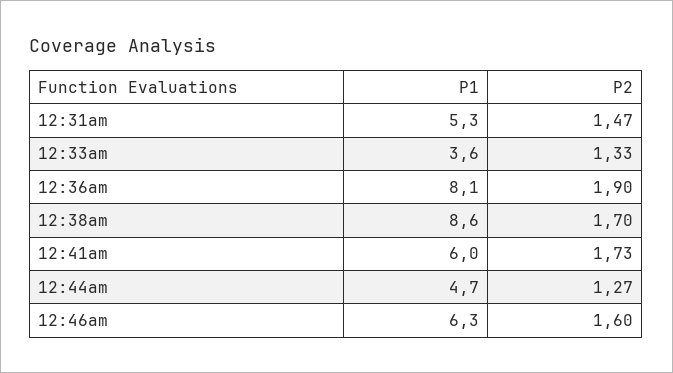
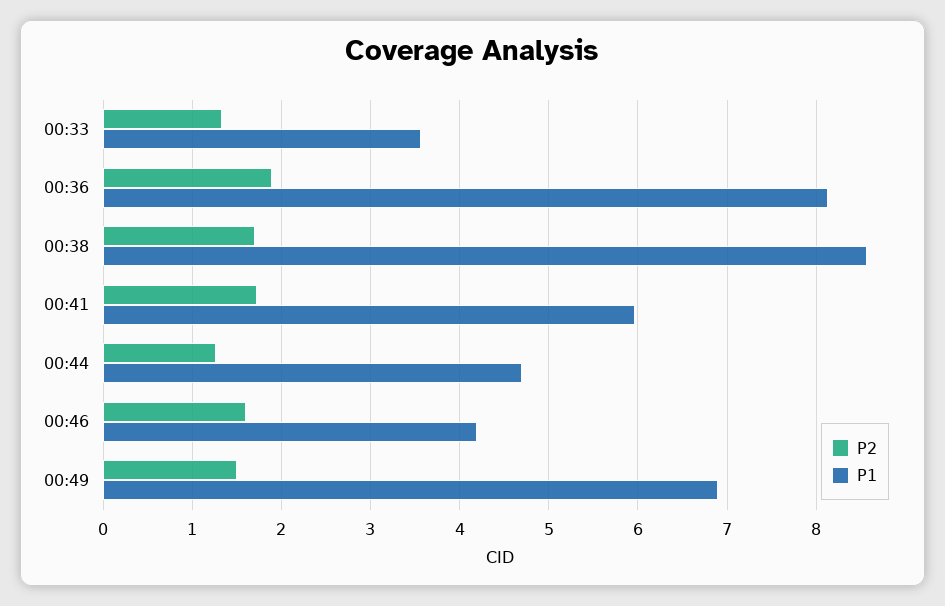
P1, 12:31am: 5.3 -> none
P2, 12:31am: 1.47 -> none
P1, 12:46am: 6.3 -> 4.2
P2, 00:49: none -> 1.5
P1, 00:49: none -> 6.9

